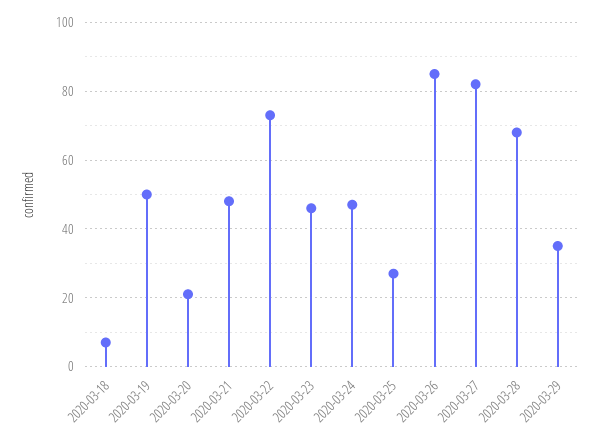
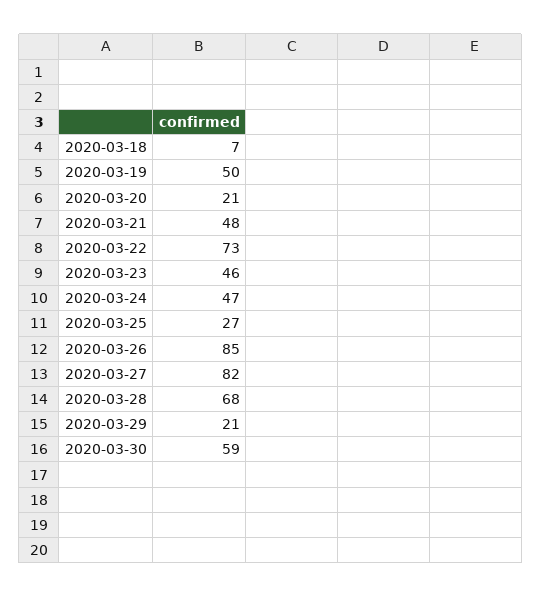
2020-03-29: 35 -> 21
2020-03-30: none -> 59

